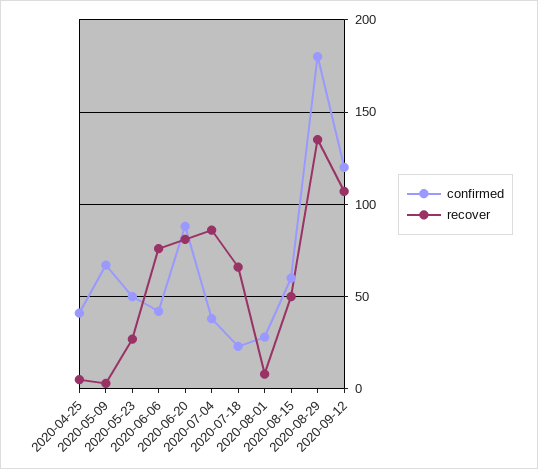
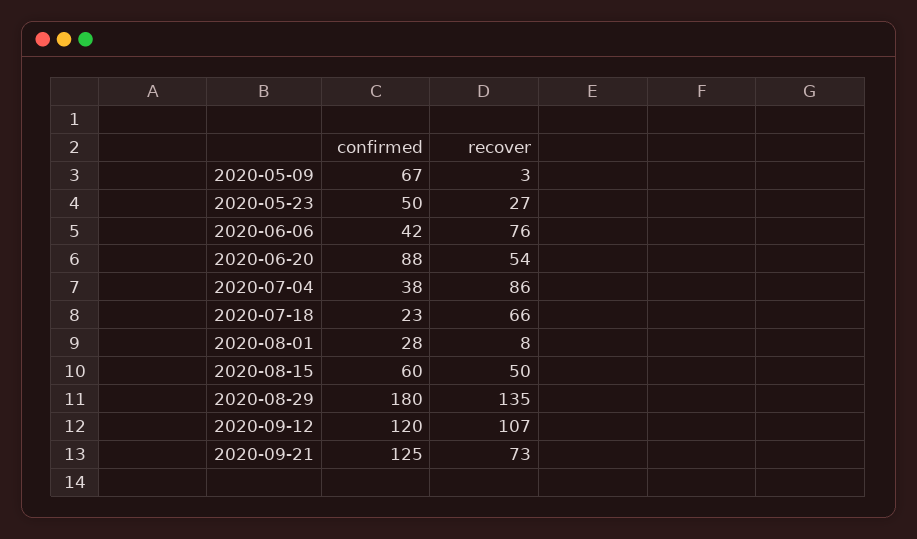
confirmed, 2020-04-25: 40 -> none
recover, 2020-04-25: 5 -> none
recover, 2020-06-20: 80 -> 54
confirmed, 2020-09-21: none -> 125
recover, 2020-09-21: none -> 73

